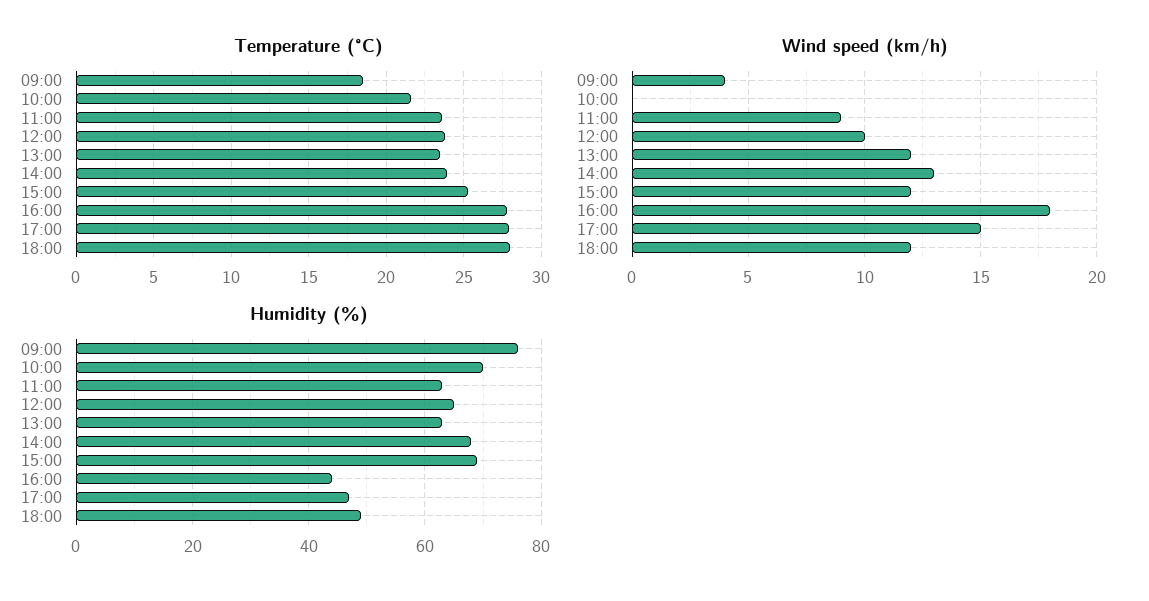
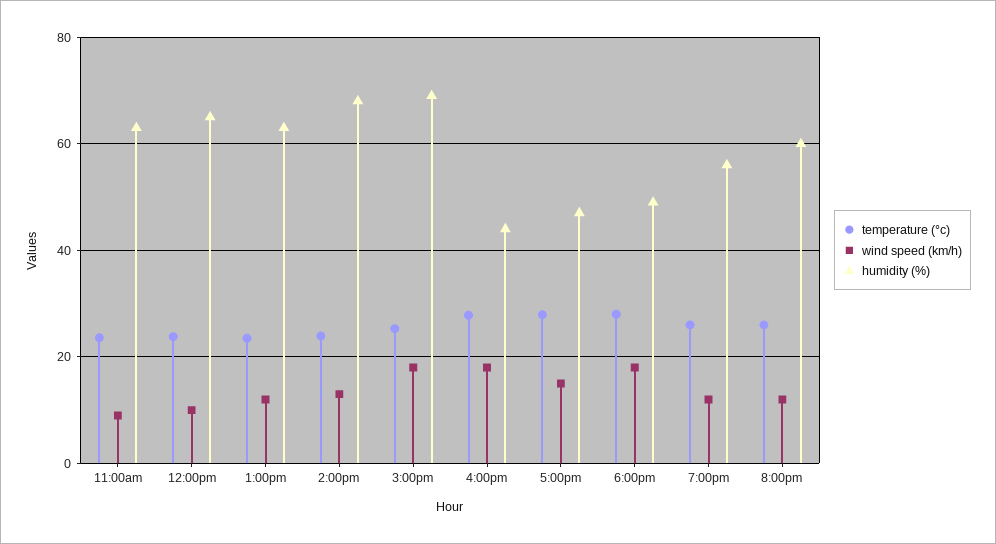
Temperature (°C), 09:00: 18.5 -> none
Temperature (°C), 10:00: 21.5 -> none
Wind speed (km/h), 09:00: 4 -> none
Wind speed (km/h), 10:00: 0 -> none
Wind speed (km/h), 15:00: 12 -> 18
Wind speed (km/h), 18:00: 12 -> 18
Humidity (%), 09:00: 75 -> none
Humidity (%), 10:00: 70 -> none
Temperature (°C), 7:00pm: none -> 26
Wind speed (km/h), 7:00pm: none -> 12
Humidity (%), 7:00pm: none -> 56
Temperature (°C), 8:00pm: none -> 26
Wind speed (km/h), 8:00pm: none -> 12
Humidity (%), 8:00pm: none -> 60

